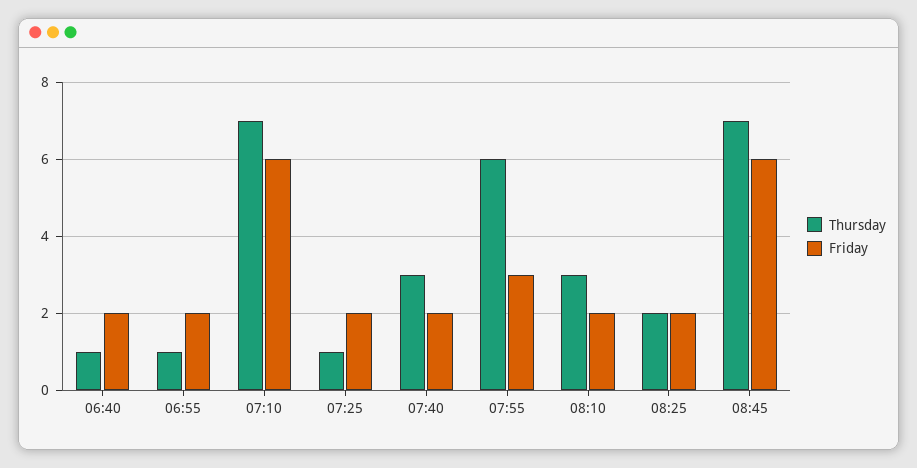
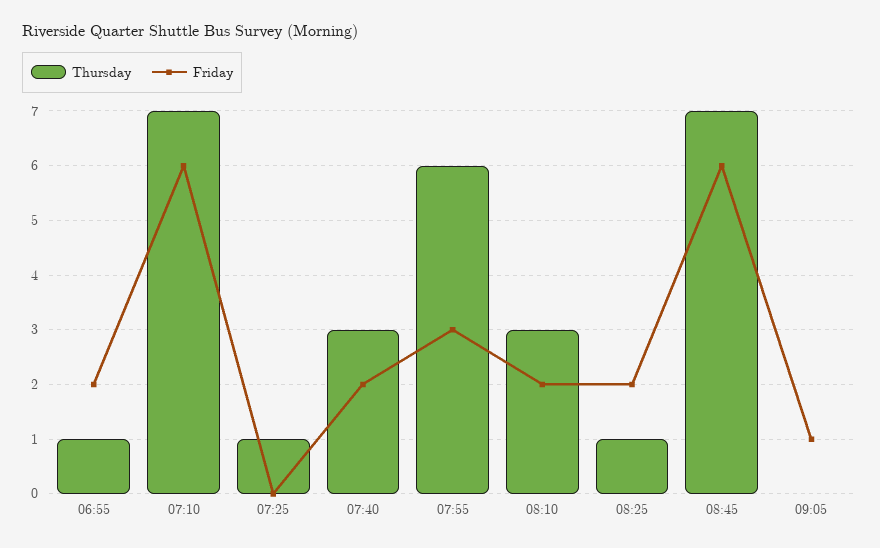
Thursday, 06:40: 1 -> none
Friday, 06:40: 2 -> none
Friday, 07:25: 2 -> 0
Thursday, 08:25: 2 -> 1
Thursday, 09:05: none -> 0
Friday, 09:05: none -> 1

